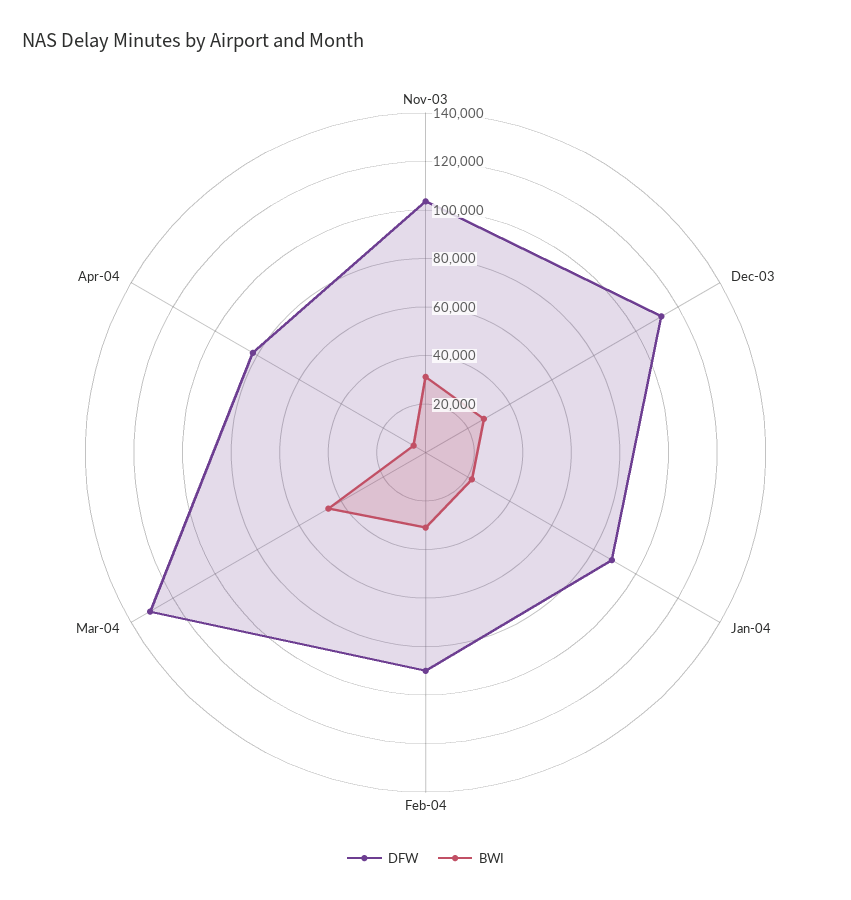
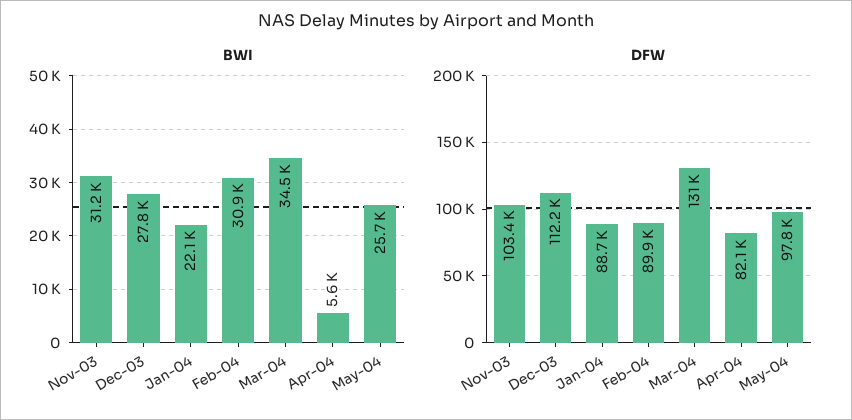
BWI, Mar-04: 45000 -> 34500
BWI, May-04: none -> 25700
DFW, May-04: none -> 97800

